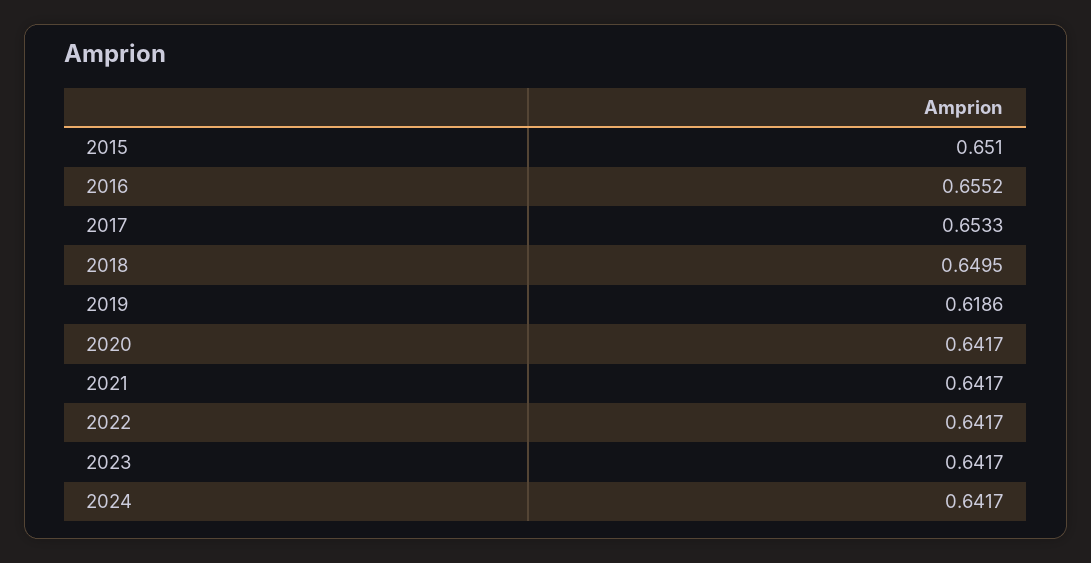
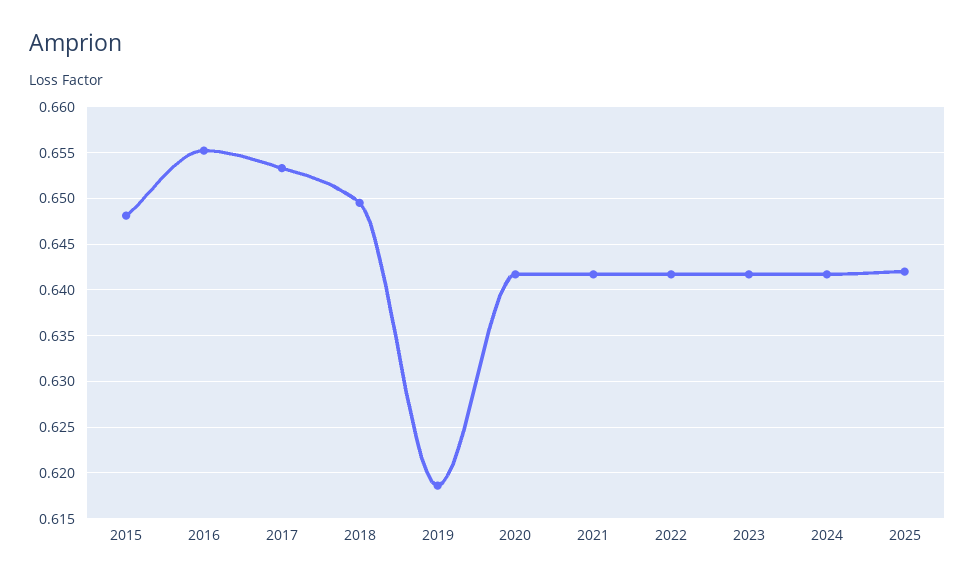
2015: 0.651 -> 0.648
2025: none -> 0.642

